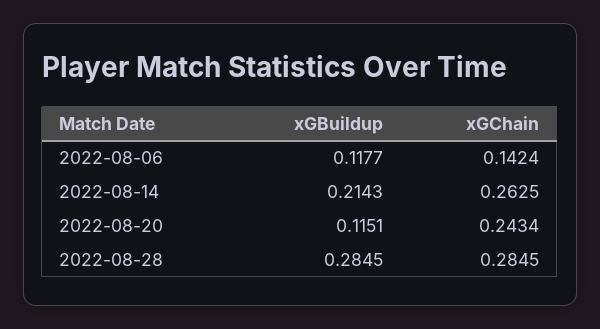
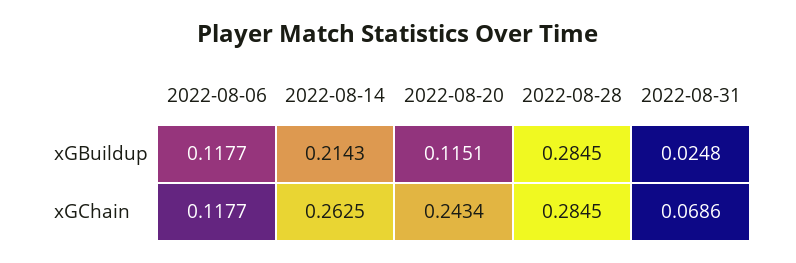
xGChain, 2022-08-06: 0.1424 -> 0.1177
xGBuildup, 2022-08-31: none -> 0.0248
xGChain, 2022-08-31: none -> 0.0686

